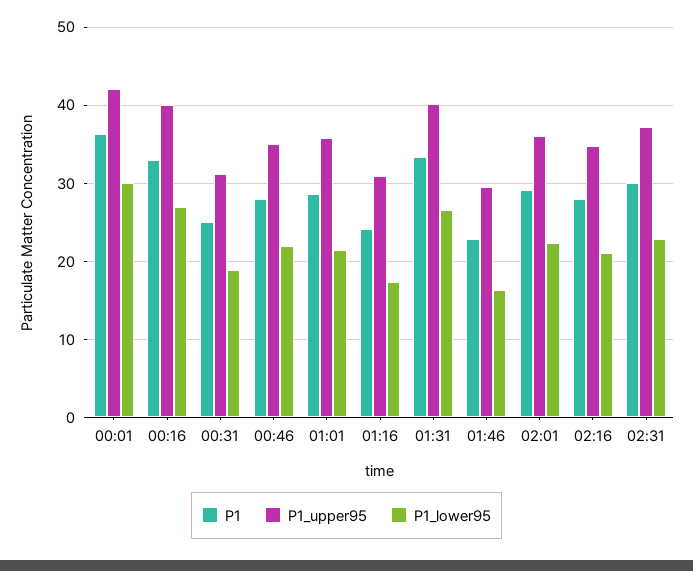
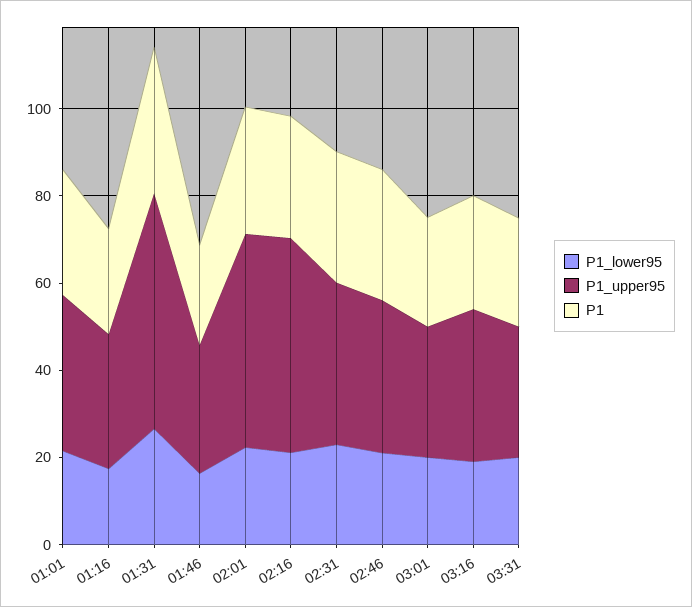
P1, 00:01: 36 -> none
P1_upper95, 00:01: 42 -> none
P1_lower95, 00:01: 30 -> none
P1, 00:16: 33 -> none
P1_upper95, 00:16: 40 -> none
P1_lower95, 00:16: 27 -> none
P1, 00:31: 25 -> none
P1_upper95, 00:31: 31 -> none
P1_lower95, 00:31: 19 -> none
P1, 00:46: 28 -> none
P1_upper95, 00:46: 35 -> none
P1_lower95, 00:46: 22 -> none
P1_upper95, 01:31: 40 -> 55
P1_upper95, 02:01: 36 -> 50
P1_upper95, 02:16: 35 -> 50
P1_lower95, 02:46: none -> 20
P1_upper95, 02:46: none -> 35
P1, 02:46: none -> 30
P1_lower95, 03:01: none -> 20
P1_upper95, 03:01: none -> 30
P1, 03:01: none -> 25
P1_lower95, 03:16: none -> 20
P1_upper95, 03:16: none -> 35
P1, 03:16: none -> 25
P1_lower95, 03:31: none -> 20
P1_upper95, 03:31: none -> 30
P1, 03:31: none -> 25

